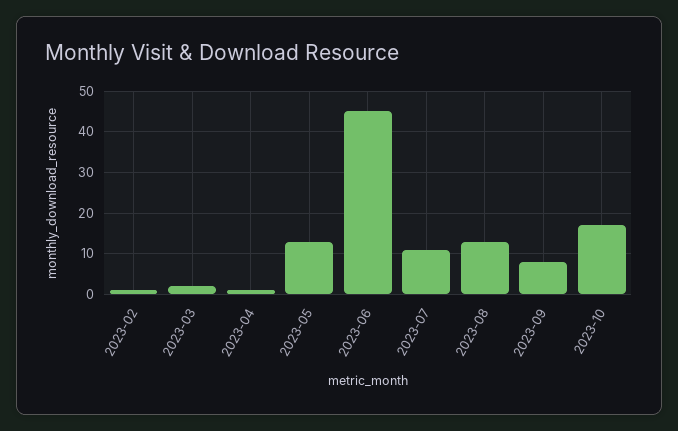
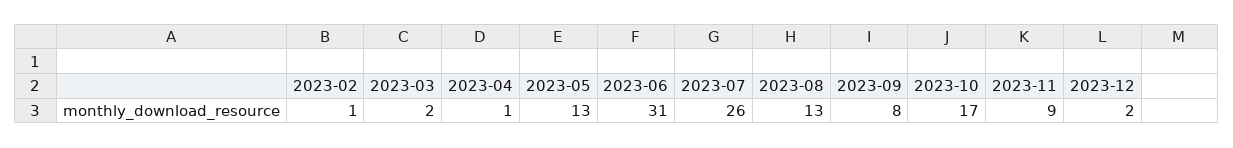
2023-06: 45 -> 31
2023-07: 10 -> 26
2023-11: none -> 9
2023-12: none -> 2

